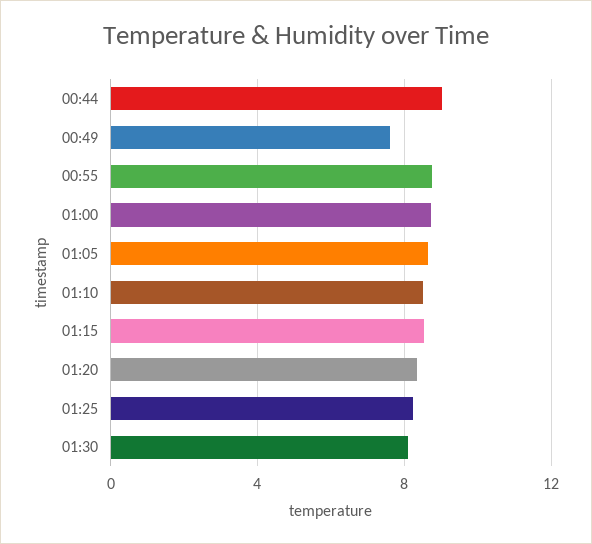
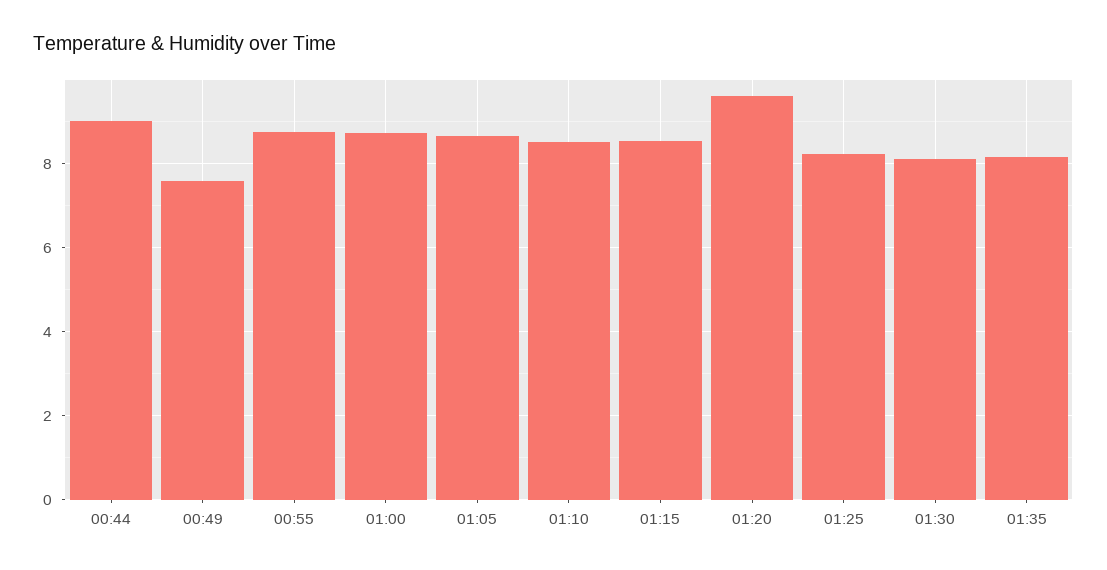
01:20: 8.5 -> 9.6
01:35: none -> 8.2

